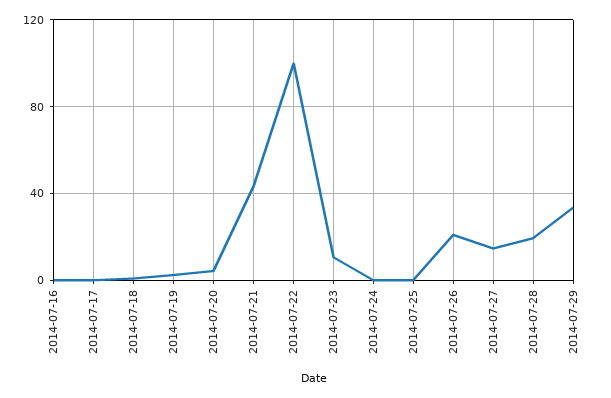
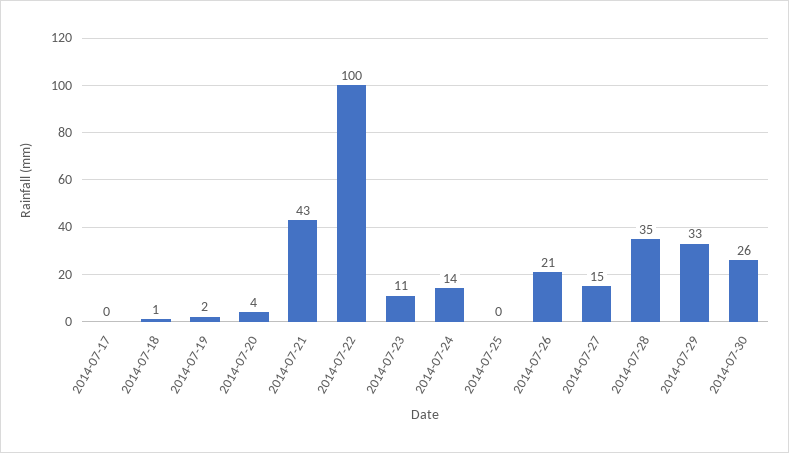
2014-07-16: 0 -> none
2014-07-24: 0 -> 14
2014-07-28: 20 -> 35
2014-07-30: none -> 26

